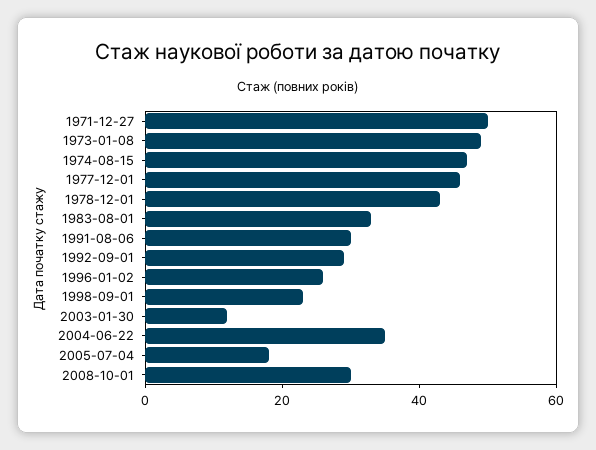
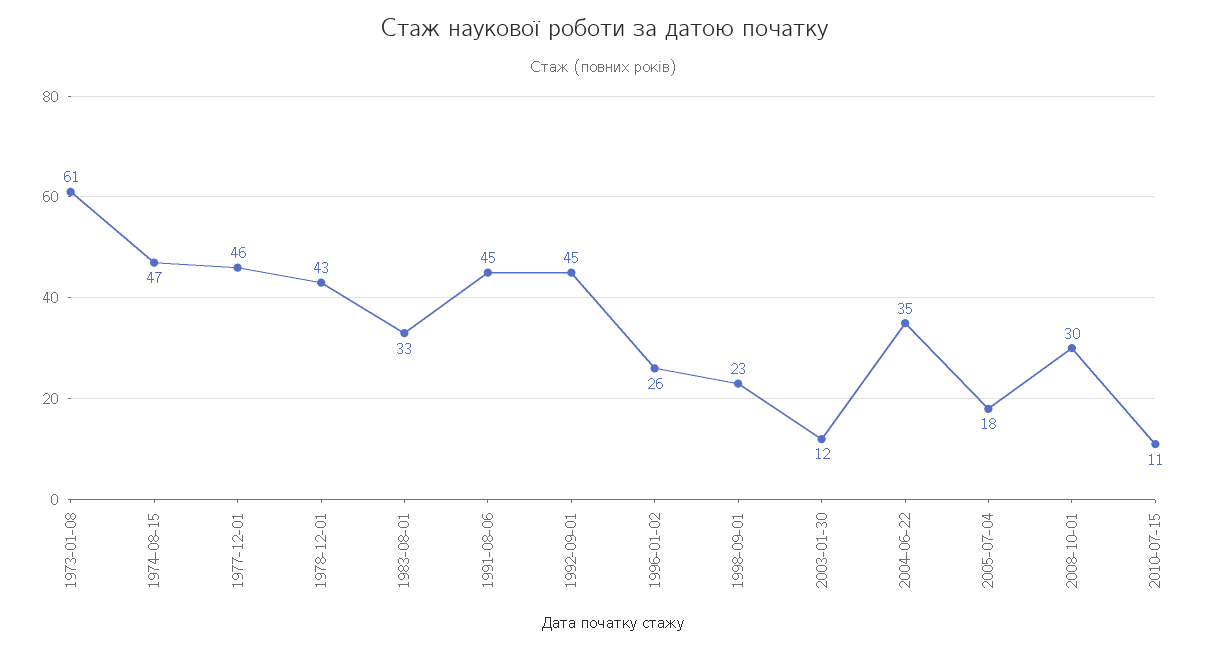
1971-12-27: 50 -> none
1973-01-08: 50 -> 61
1991-08-06: 30 -> 45
1992-09-01: 30 -> 45
2010-07-15: none -> 11

